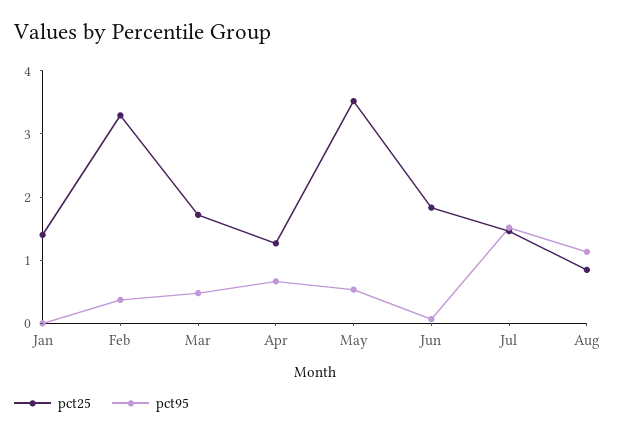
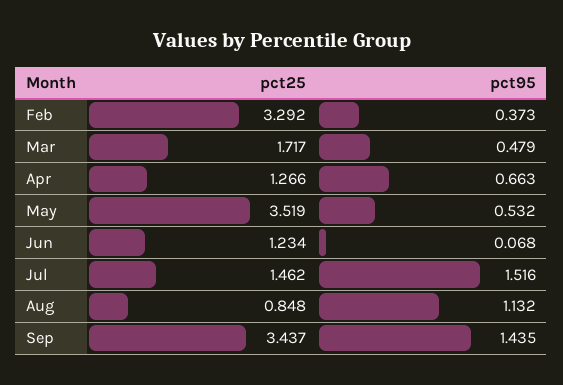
pct25, Jan: 1.4 -> none
pct95, Jan: 0 -> none
pct25, Jun: 1.8 -> 1.234
pct25, Sep: none -> 3.437
pct95, Sep: none -> 1.435

